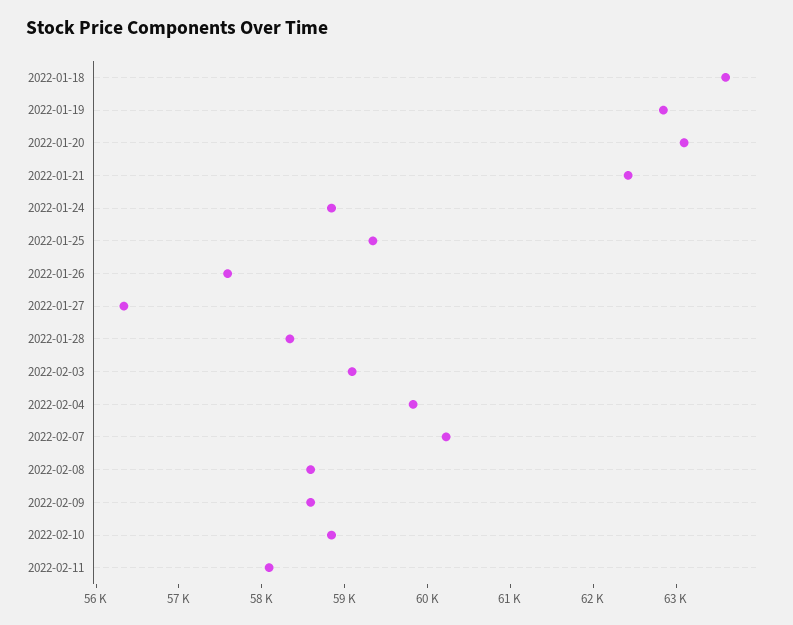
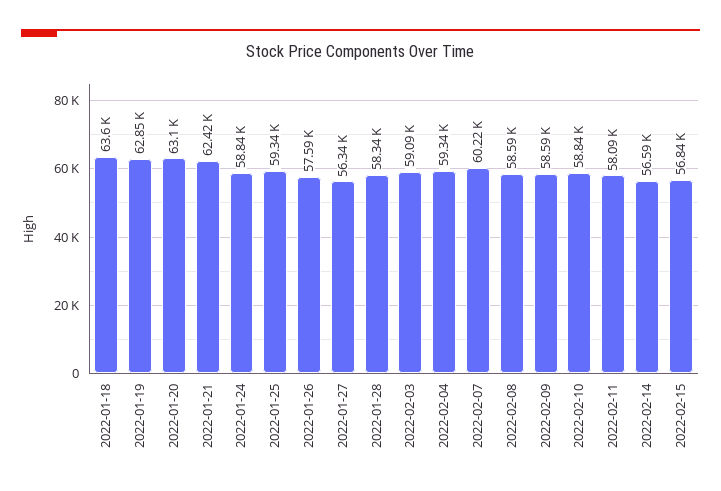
2022-02-04: 59800 -> 59340
2022-02-14: none -> 56590
2022-02-15: none -> 56840

